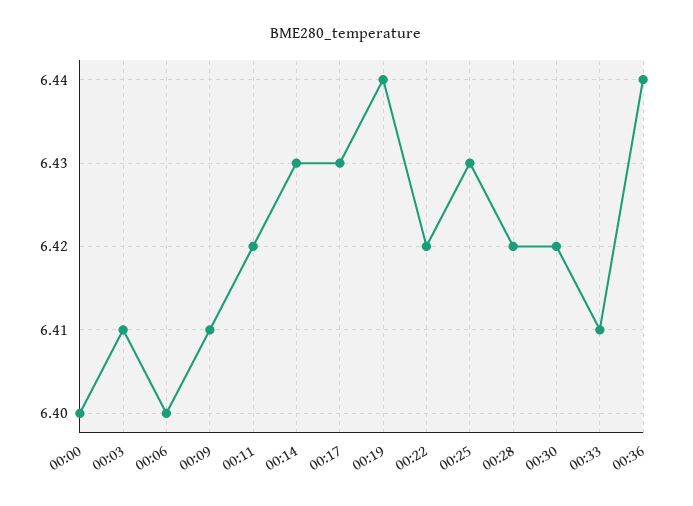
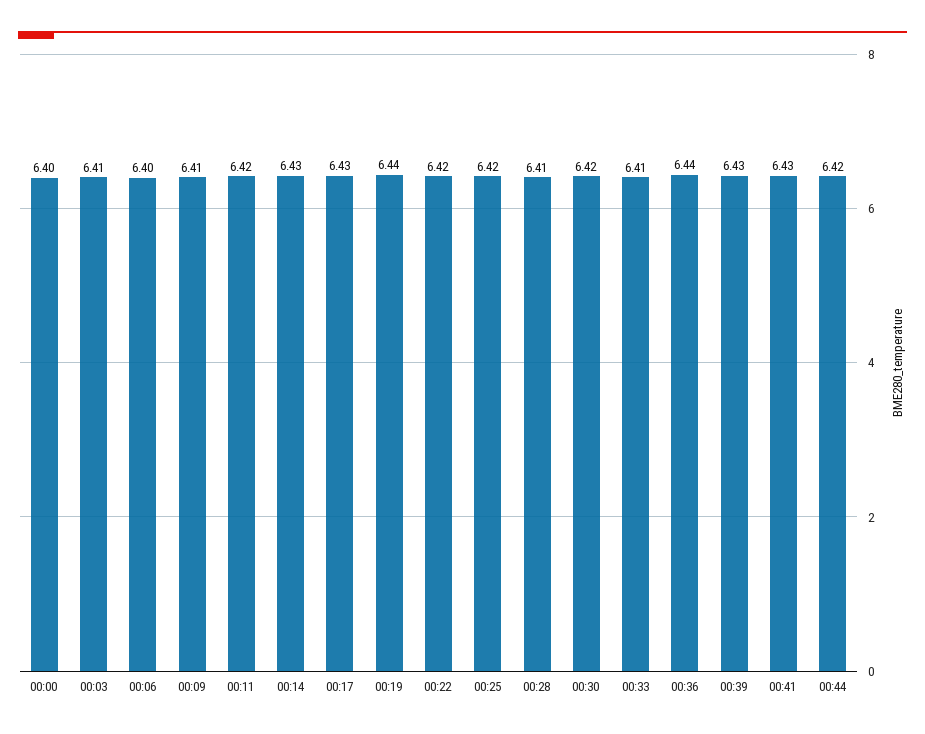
00:25: 6.43 -> 6.42
00:28: 6.42 -> 6.41
00:39: none -> 6.43
00:41: none -> 6.43
00:44: none -> 6.42

